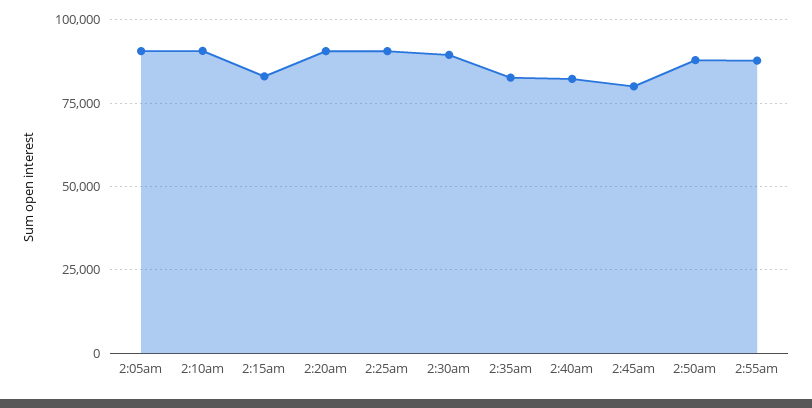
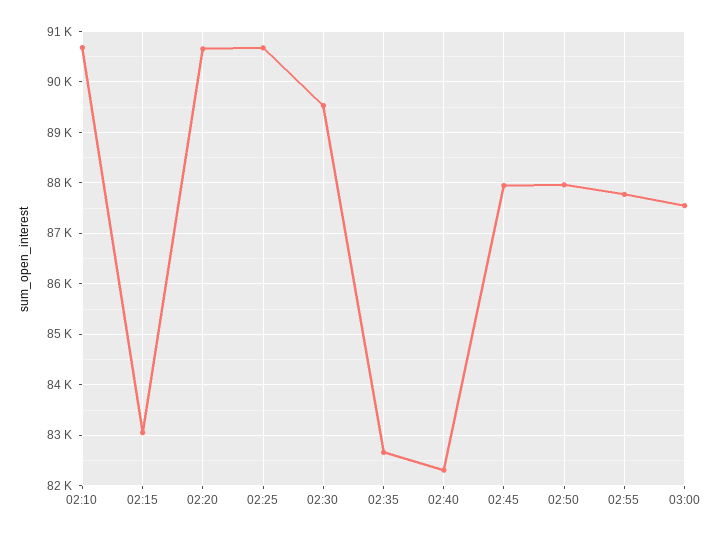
2:05am: 90000 -> none
2:45am: 80000 -> 88000
03:00: none -> 87600

